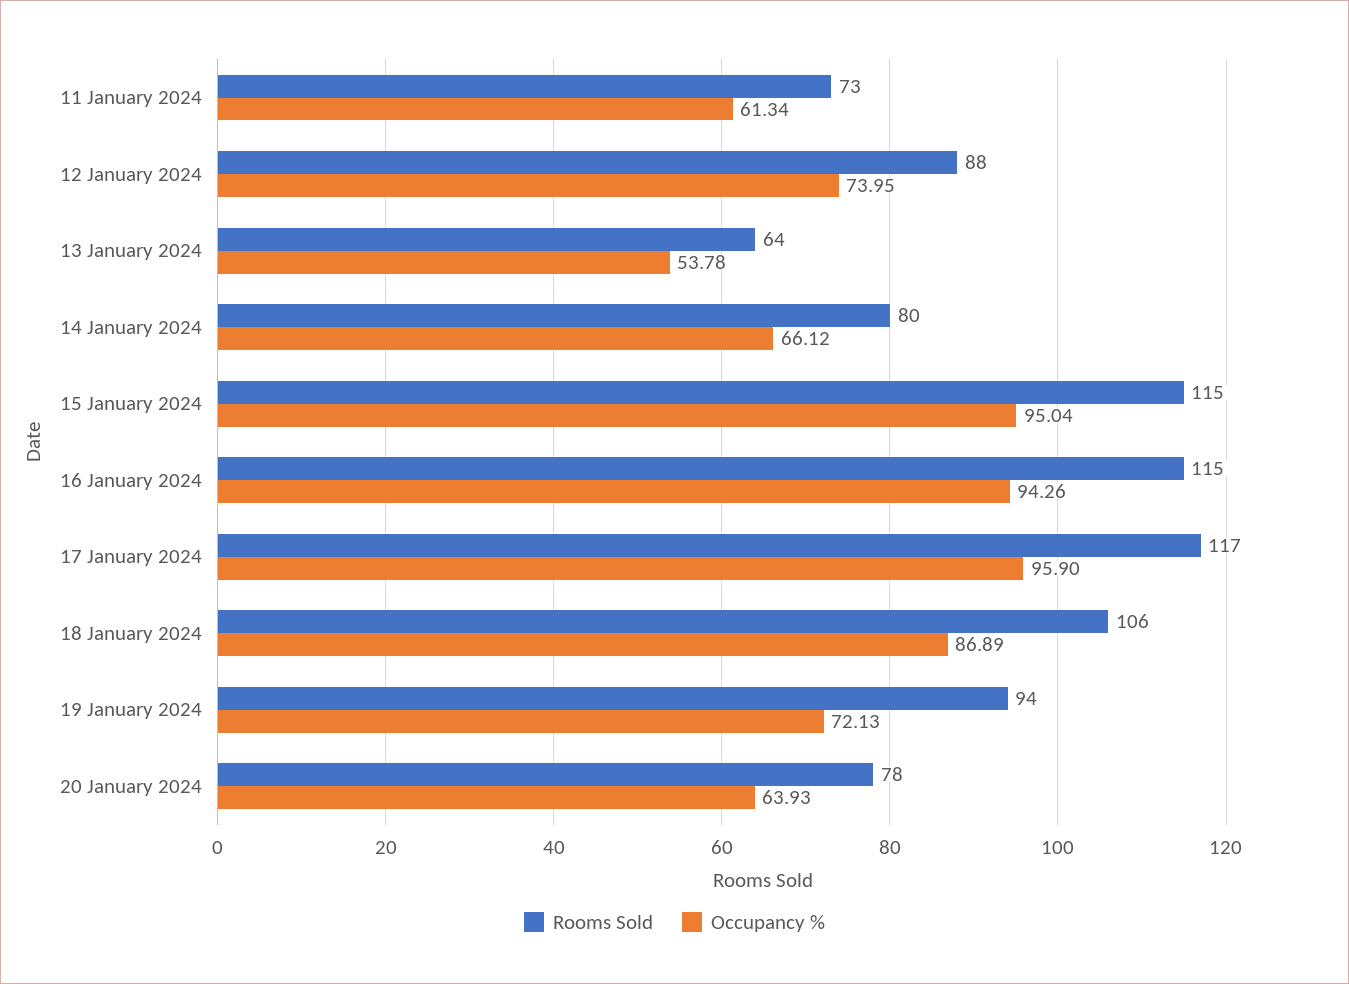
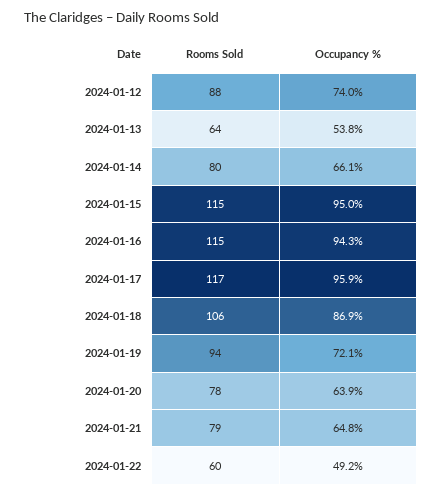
Rooms Sold, 11 January 2024: 73 -> none
Occupancy %, 11 January 2024: 61.34 -> none
Rooms Sold, 2024-01-21: none -> 79
Occupancy %, 2024-01-21: none -> 64.8
Rooms Sold, 2024-01-22: none -> 60
Occupancy %, 2024-01-22: none -> 49.2

